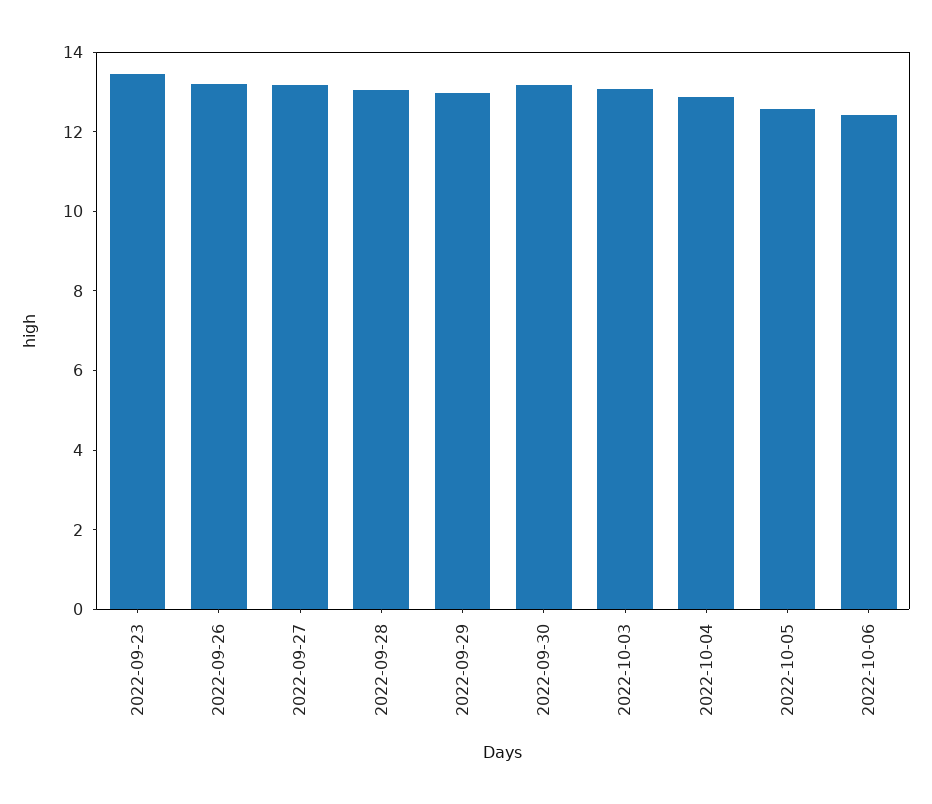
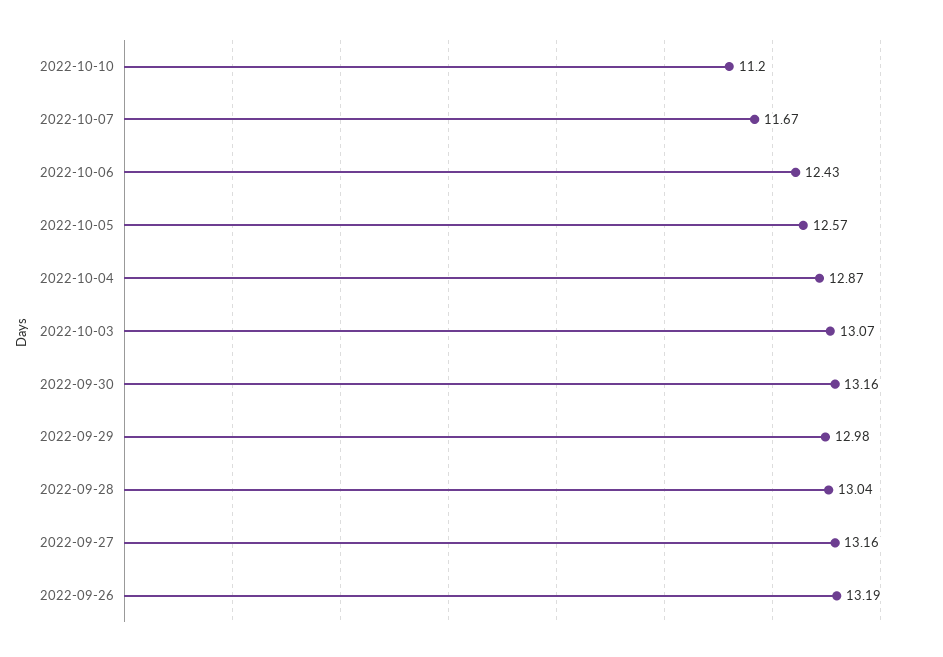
2022-09-23: 13.5 -> none
2022-10-10: none -> 11.2
2022-10-07: none -> 11.67

